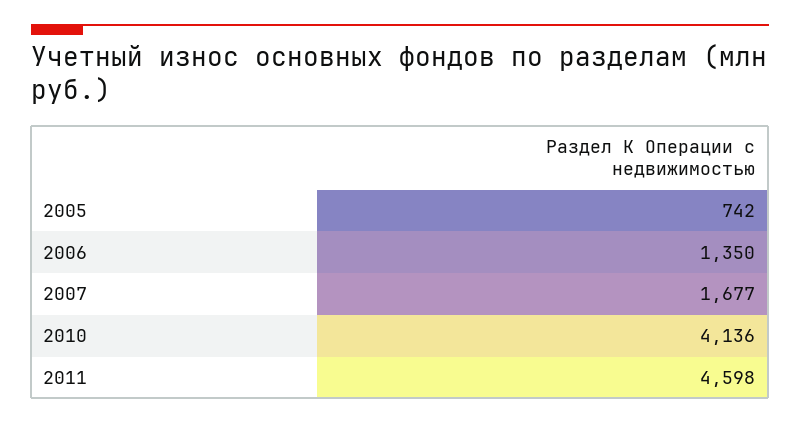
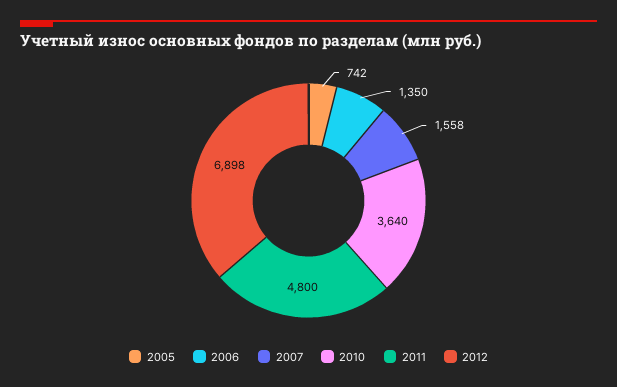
2007: 1677 -> 1558
2010: 4136 -> 3640
2011: 4598 -> 4800
2012: none -> 6898

